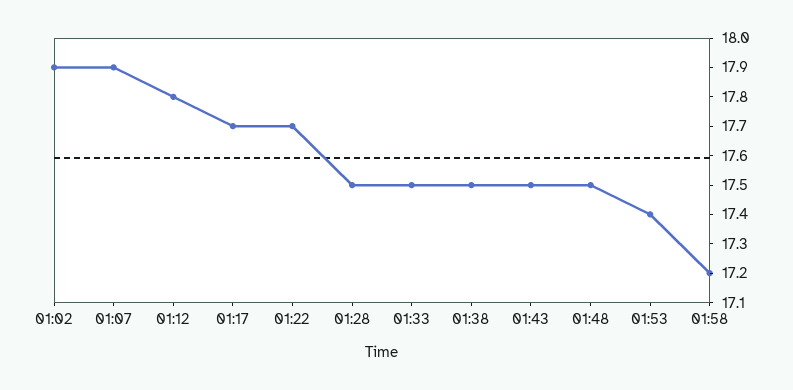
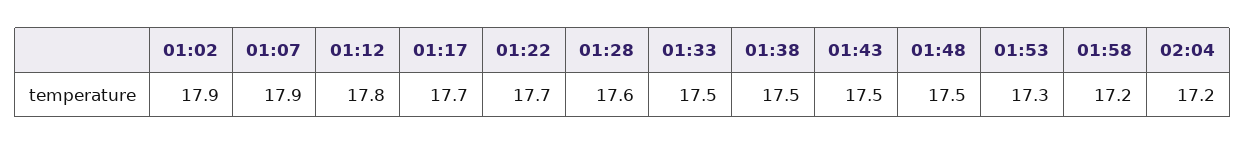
01:28: 17.5 -> 17.6
01:53: 17.4 -> 17.3
02:04: none -> 17.2

